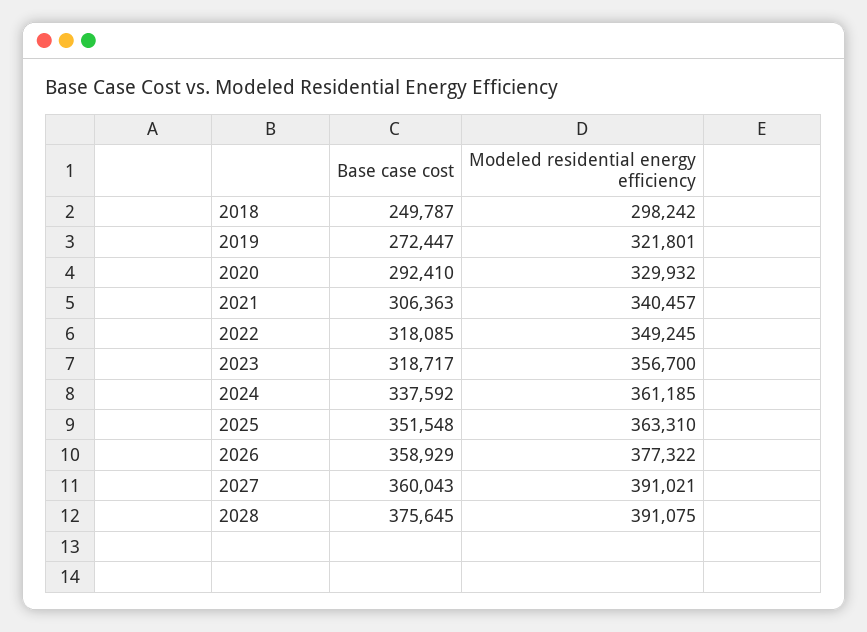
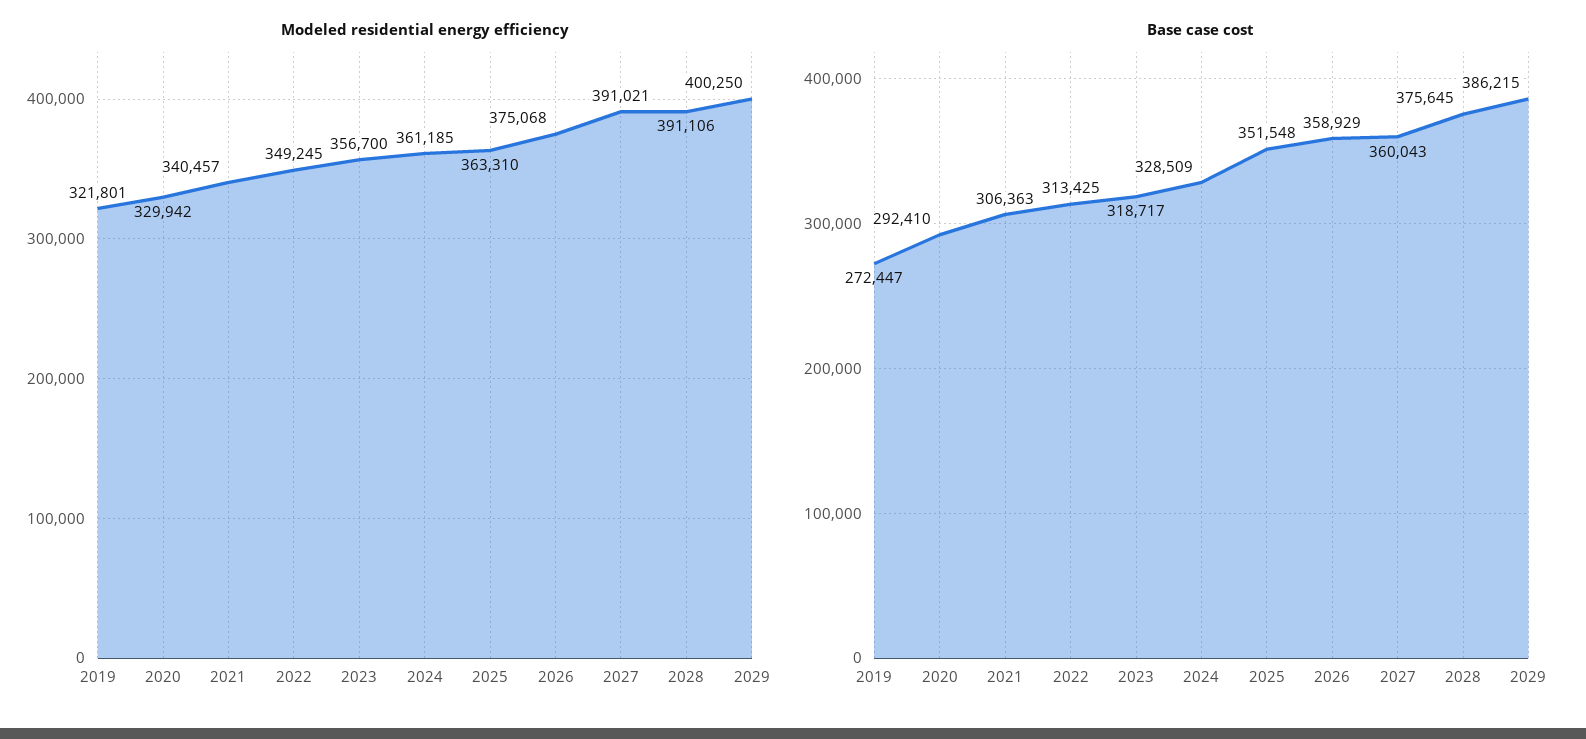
Base case cost, 2018: 249787 -> none
Modeled residential energy efficiency, 2018: 298242 -> none
Modeled residential energy efficiency, 2020: 329932 -> 329942
Base case cost, 2022: 318085 -> 313425
Base case cost, 2024: 337592 -> 328509
Modeled residential energy efficiency, 2026: 377322 -> 375068
Modeled residential energy efficiency, 2028: 391075 -> 391106
Modeled residential energy efficiency, 2029: none -> 400250
Base case cost, 2029: none -> 386215

